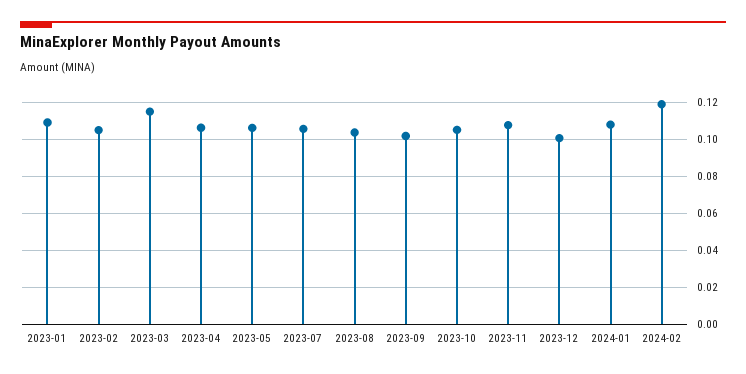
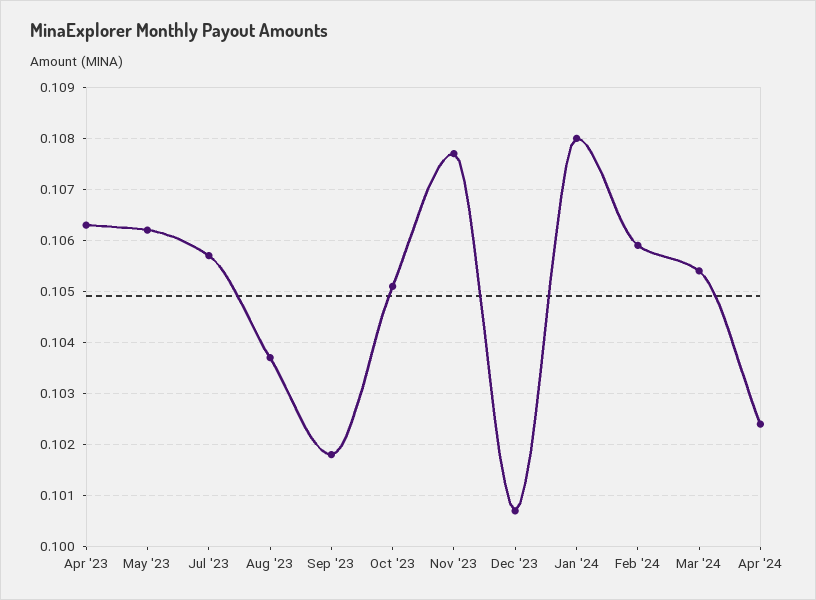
2023-01: 0.11 -> none
2023-02: 0.105 -> none
2023-03: 0.115 -> none
2024-02: 0.12 -> 0.106
Mar '24: none -> 0.1055
Apr '24: none -> 0.1025

